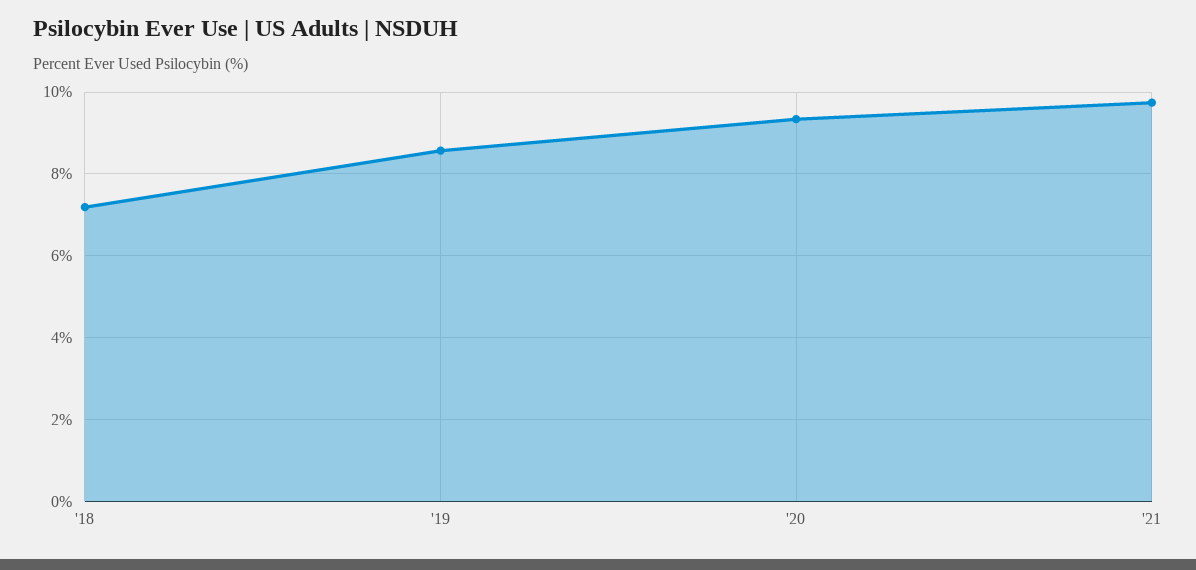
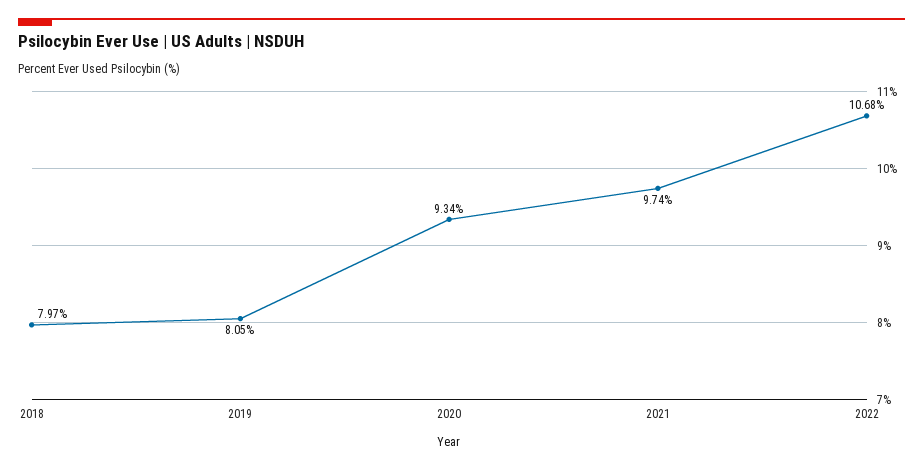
'18: 7.2 -> 7.97
'19: 8.6 -> 8.05
2022: none -> 10.68

